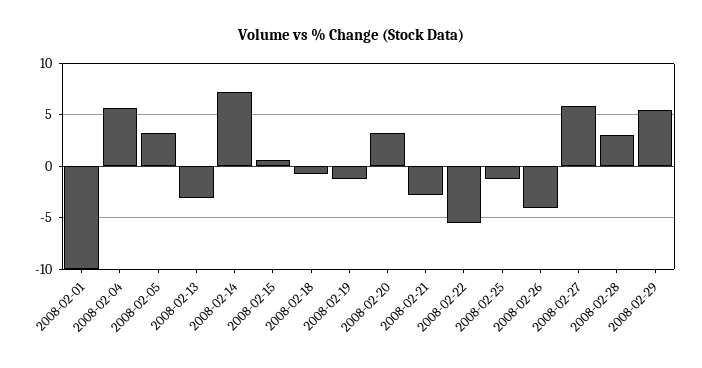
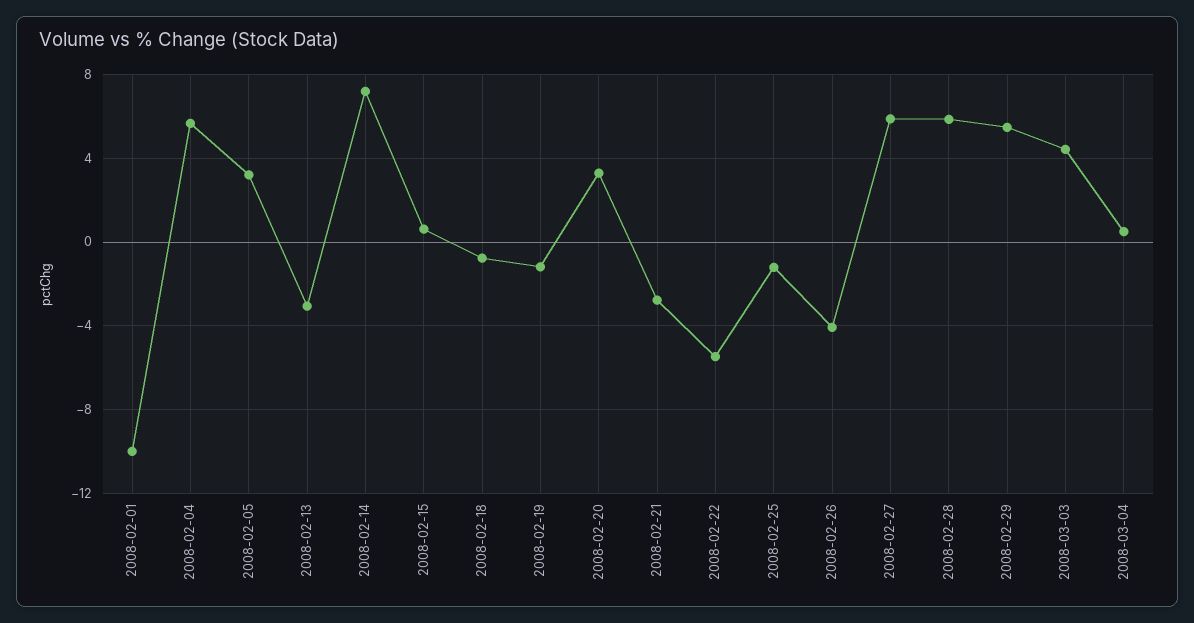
2008-02-28: 3 -> 6
2008-03-03: none -> 4.5
2008-03-04: none -> 0.5

